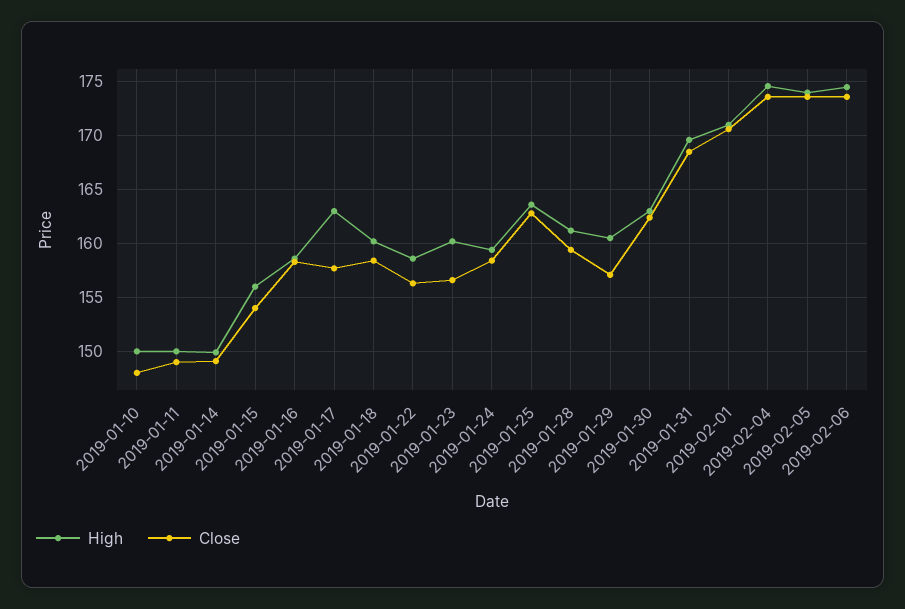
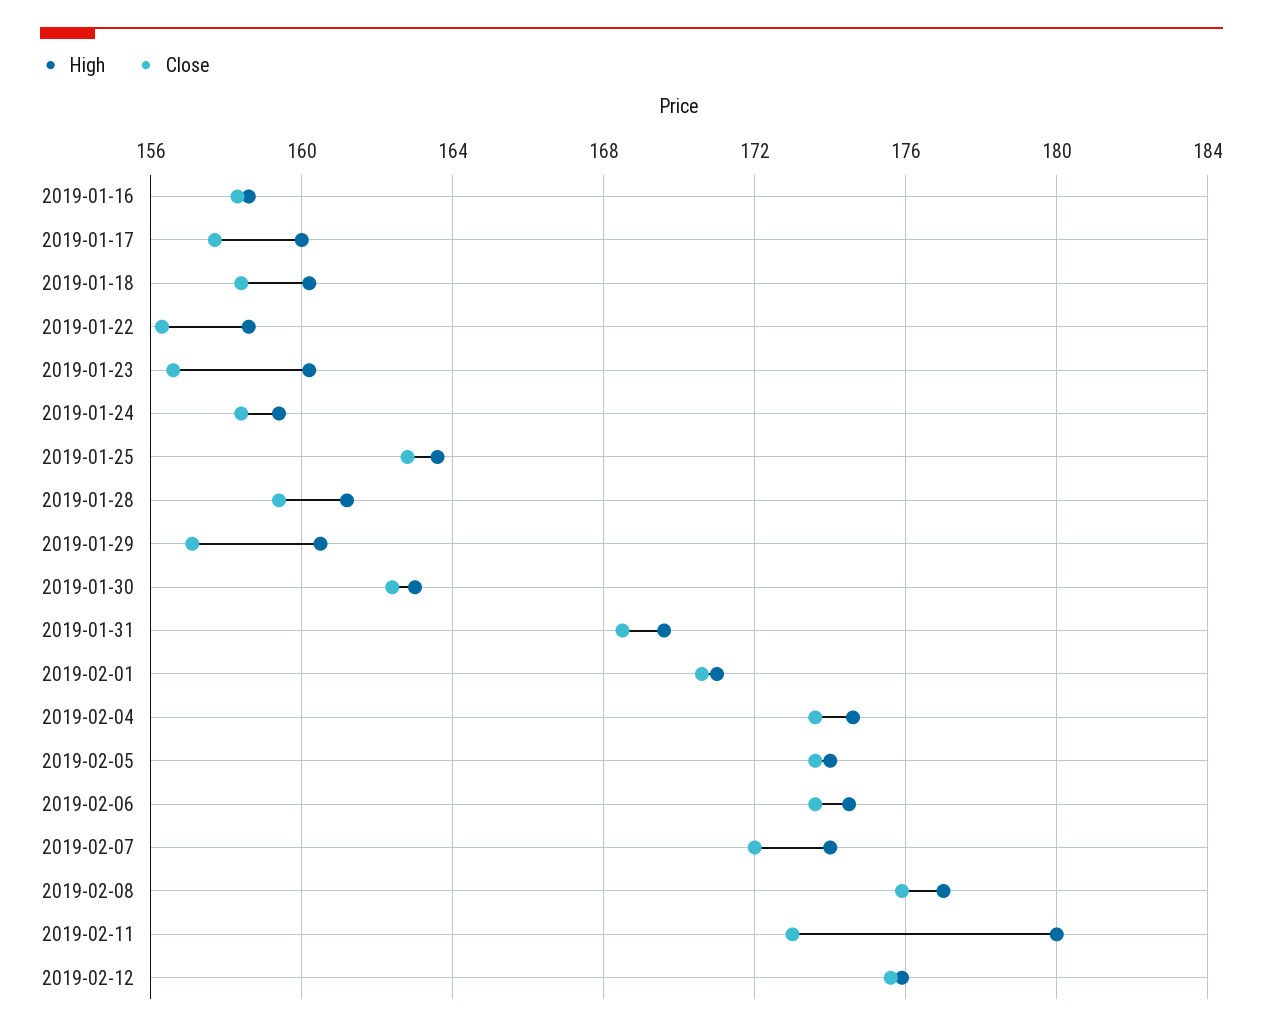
High, 2019-01-10: 150 -> none
Close, 2019-01-10: 148 -> none
High, 2019-01-11: 150 -> none
Close, 2019-01-11: 149 -> none
High, 2019-01-14: 150 -> none
Close, 2019-01-14: 149 -> none
High, 2019-01-15: 156 -> none
Close, 2019-01-15: 154 -> none
High, 2019-01-17: 163 -> 160
High, 2019-02-07: none -> 174
Close, 2019-02-07: none -> 172
High, 2019-02-08: none -> 177
Close, 2019-02-08: none -> 176
High, 2019-02-11: none -> 180
Close, 2019-02-11: none -> 173
High, 2019-02-12: none -> 176
Close, 2019-02-12: none -> 175.5

